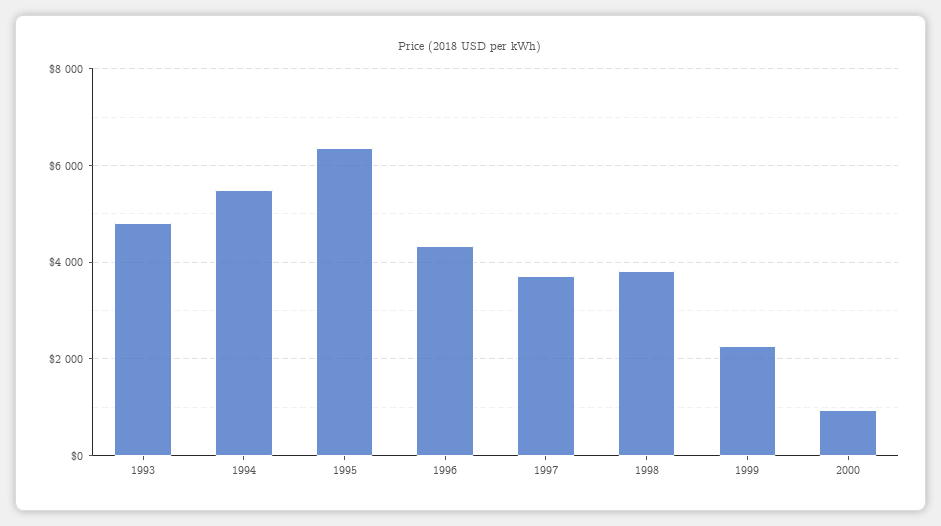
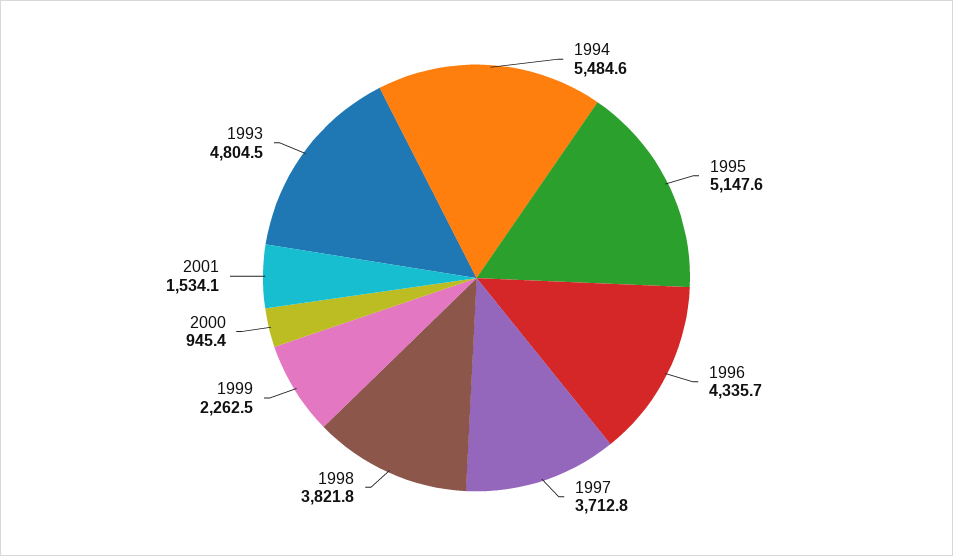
1995: 6400 -> 5147.6
2001: none -> 1534.1

